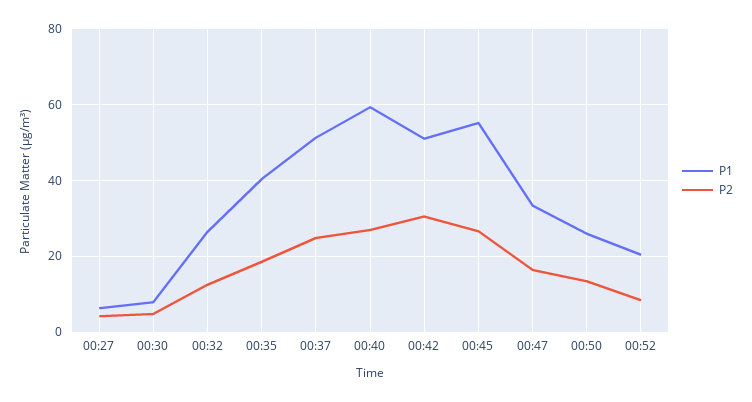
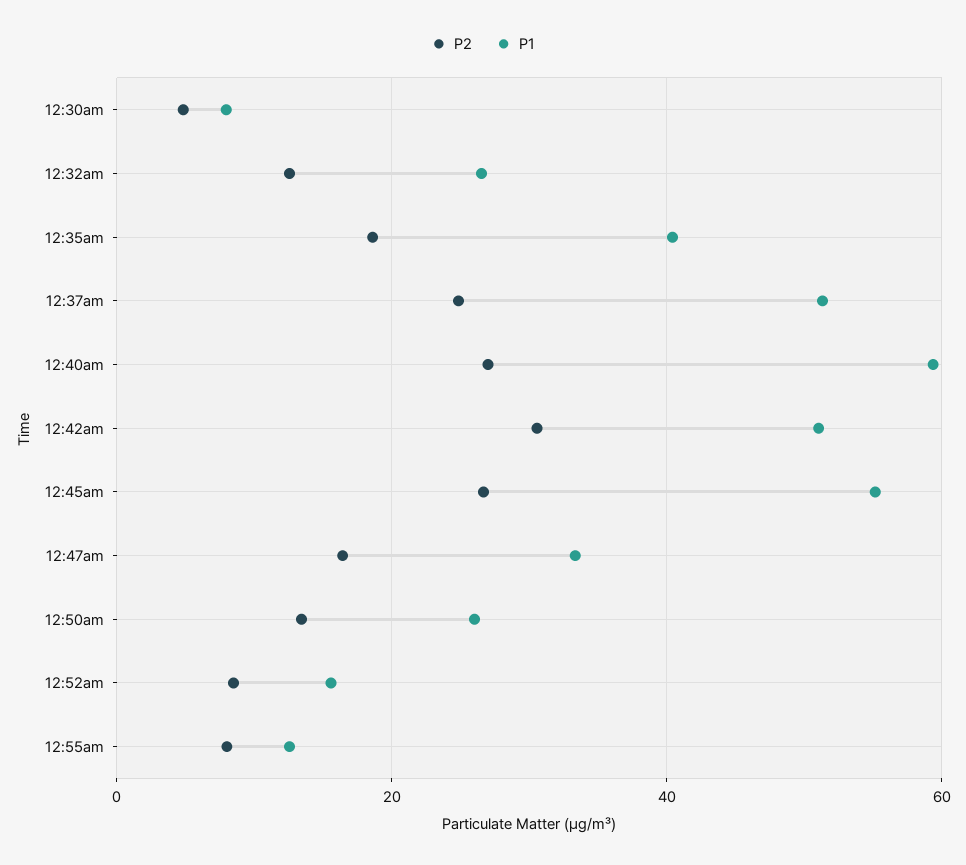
P1, 00:27: 6 -> none
P2, 00:27: 4 -> none
P1, 00:52: 20 -> 16
P2, 12:55am: none -> 8
P1, 12:55am: none -> 12

